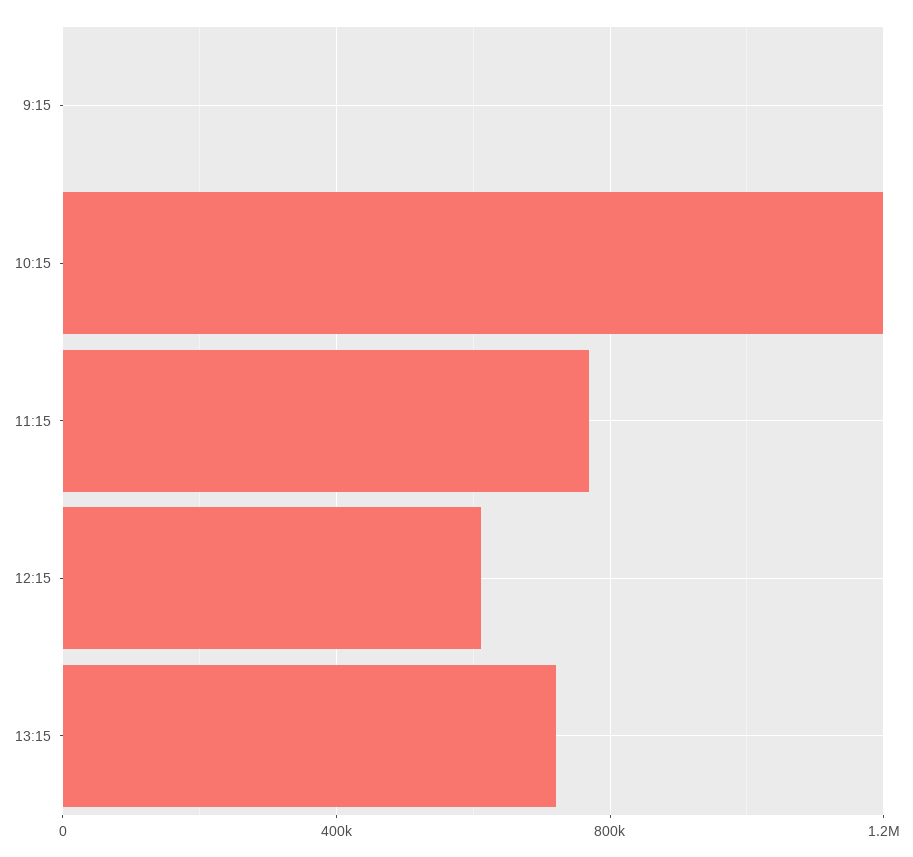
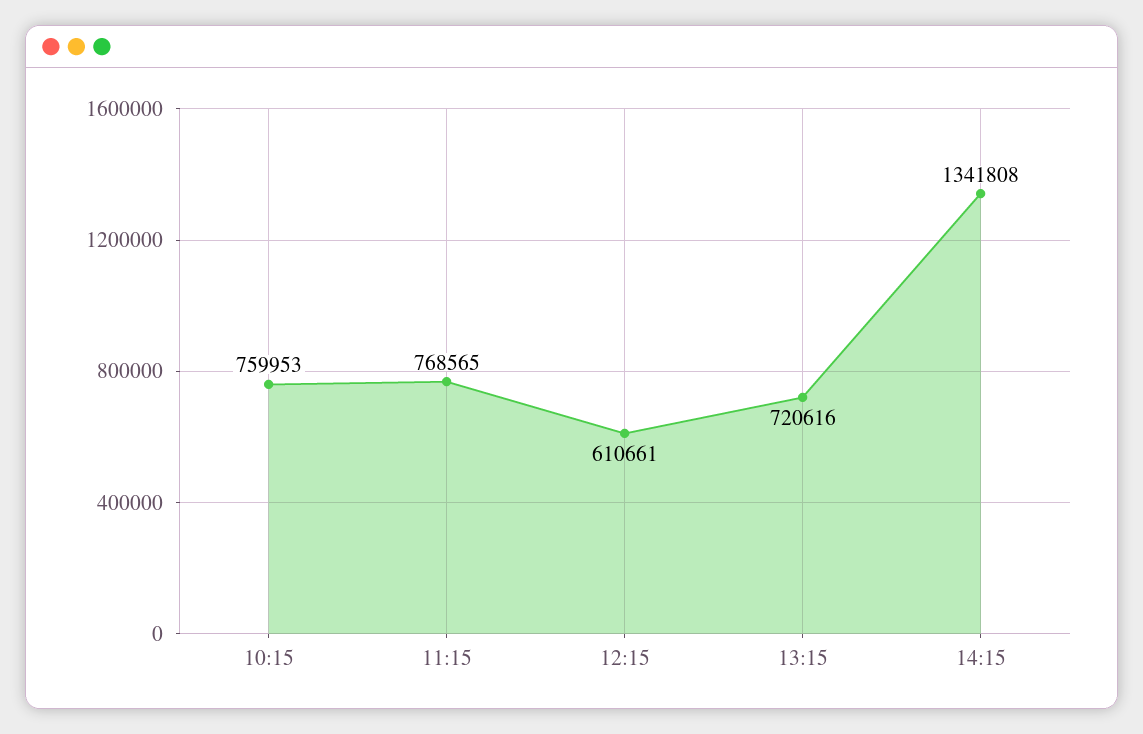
9:15: 0 -> none
10:15: 1200000 -> 759953
14:15: none -> 1341808

